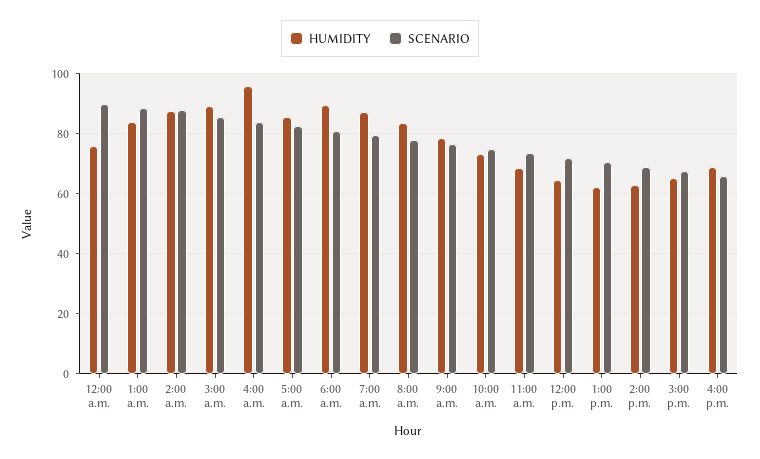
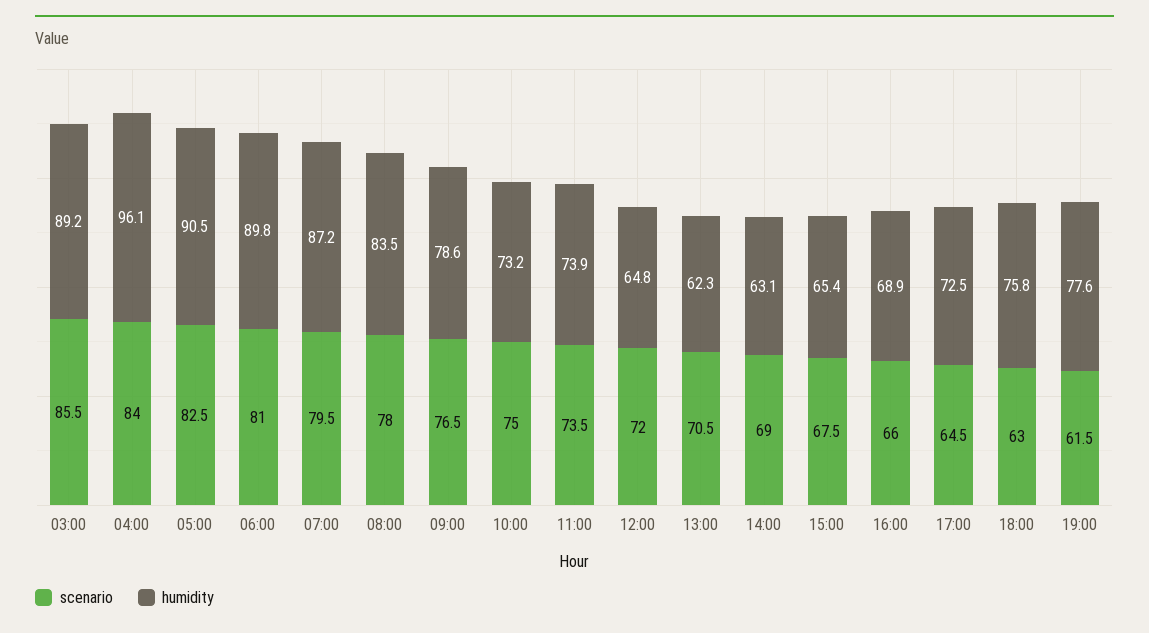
HUMIDITY, 12:00 a.m.: 76 -> none
SCENARIO, 12:00 a.m.: 90 -> none
HUMIDITY, 1:00 a.m.: 84 -> none
SCENARIO, 1:00 a.m.: 88 -> none
HUMIDITY, 2:00 a.m.: 88 -> none
SCENARIO, 2:00 a.m.: 88 -> none
HUMIDITY, 5:00 a.m.: 86 -> 90.5
HUMIDITY, 11:00 a.m.: 68 -> 73.9
SCENARIO, 17:00: none -> 64.5
HUMIDITY, 17:00: none -> 72.5
SCENARIO, 18:00: none -> 63
HUMIDITY, 18:00: none -> 75.8
SCENARIO, 19:00: none -> 61.5
HUMIDITY, 19:00: none -> 77.6

